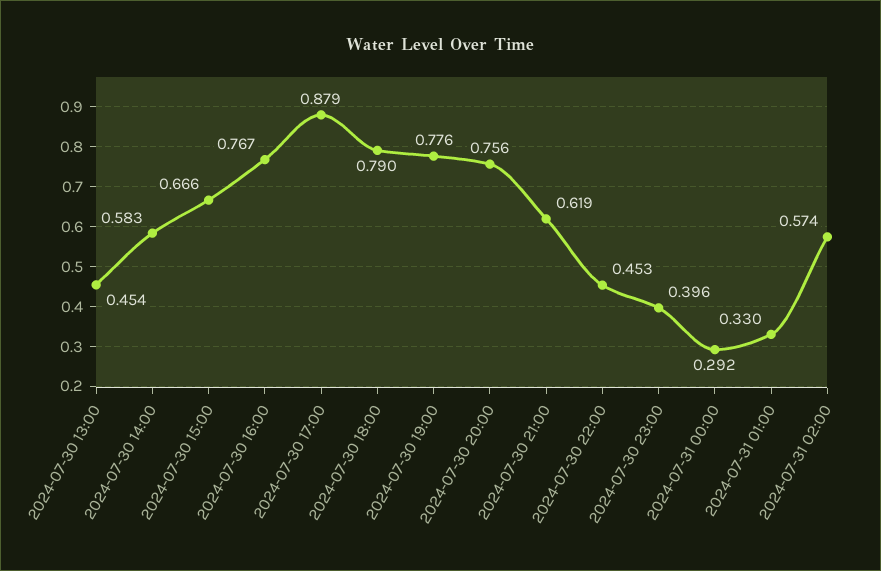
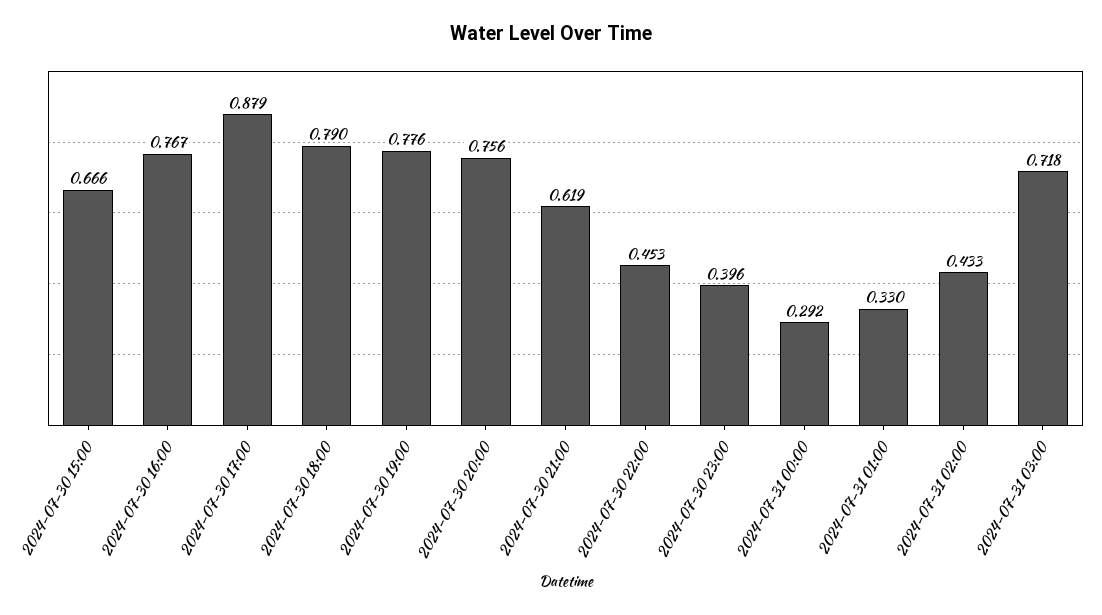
2024-07-30 13:00: 0.454 -> none
2024-07-30 14:00: 0.583 -> none
2024-07-31 02:00: 0.574 -> 0.433
2024-07-31 03:00: none -> 0.718

